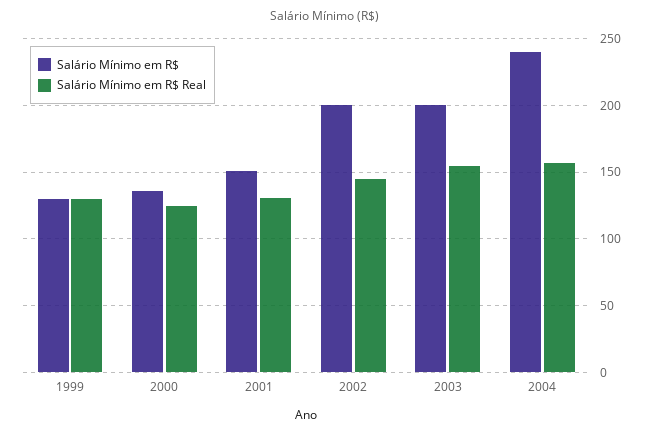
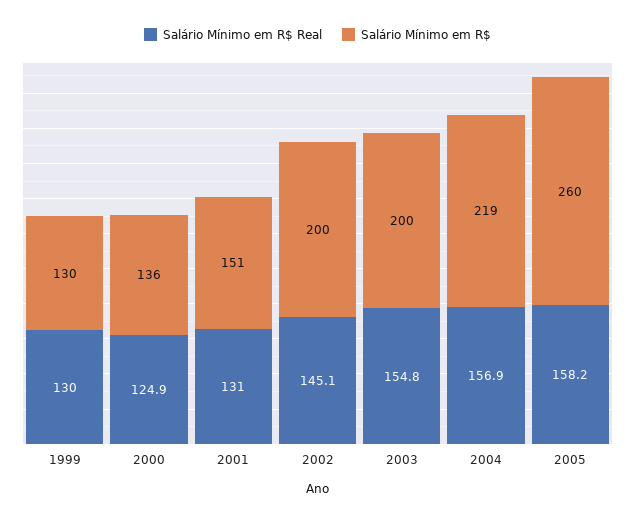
Salário Mínimo em R$, 2004: 240 -> 219
Salário Mínimo em R$ Real, 2005: none -> 158.2
Salário Mínimo em R$, 2005: none -> 260

